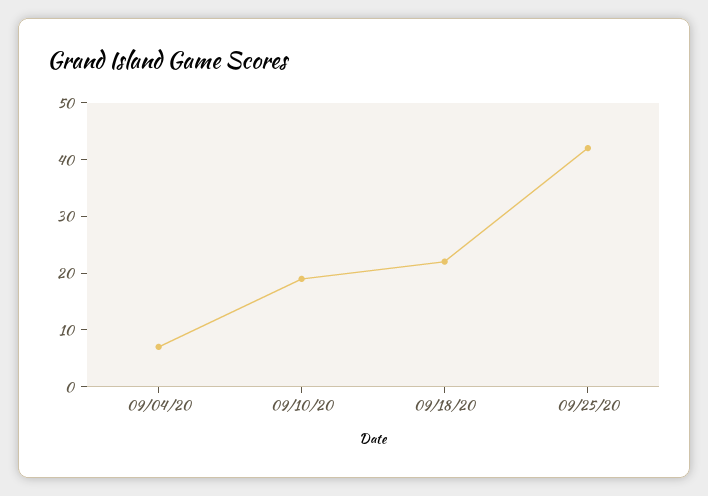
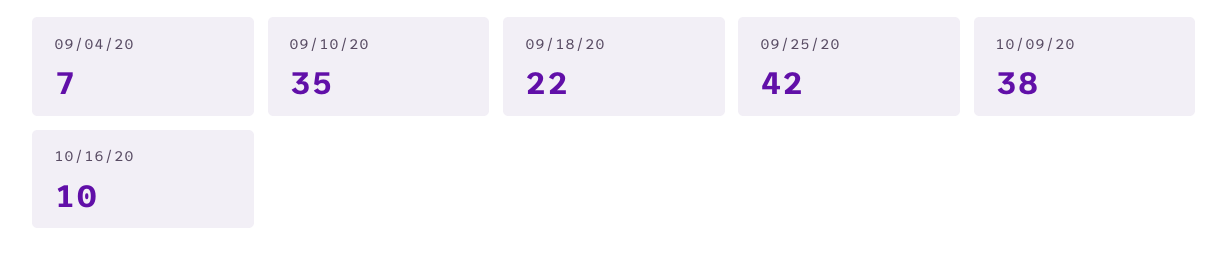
09/10/20: 20 -> 35
10/09/20: none -> 38
10/16/20: none -> 10

